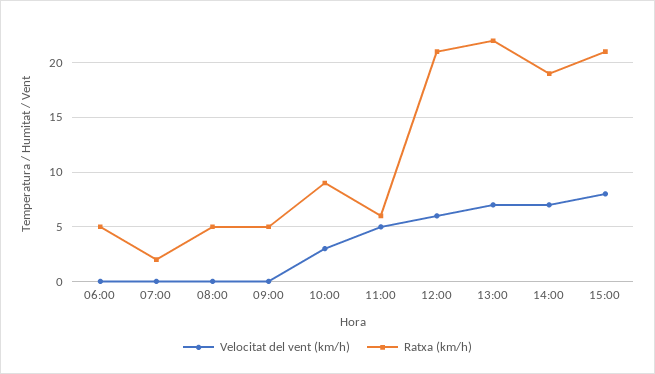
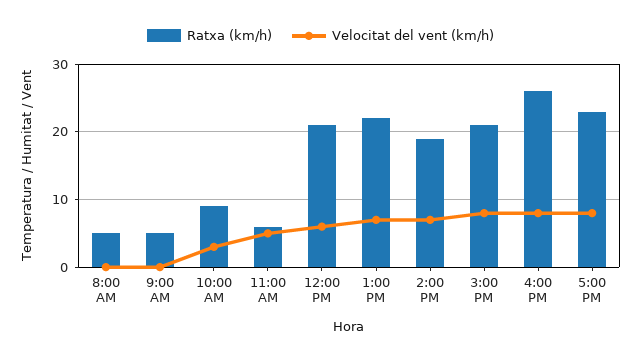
Velocitat del vent (km/h), 06:00: 0 -> none
Ratxa (km/h), 06:00: 5 -> none
Velocitat del vent (km/h), 07:00: 0 -> none
Ratxa (km/h), 07:00: 2 -> none
Ratxa (km/h), 4:00 PM: none -> 26
Velocitat del vent (km/h), 4:00 PM: none -> 8
Ratxa (km/h), 5:00 PM: none -> 23
Velocitat del vent (km/h), 5:00 PM: none -> 8

